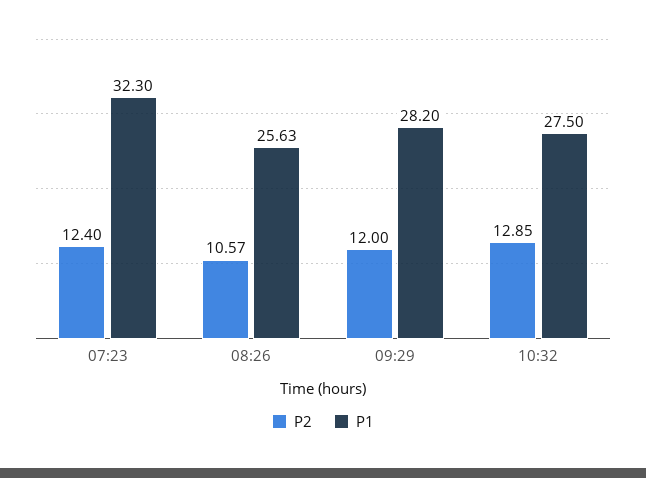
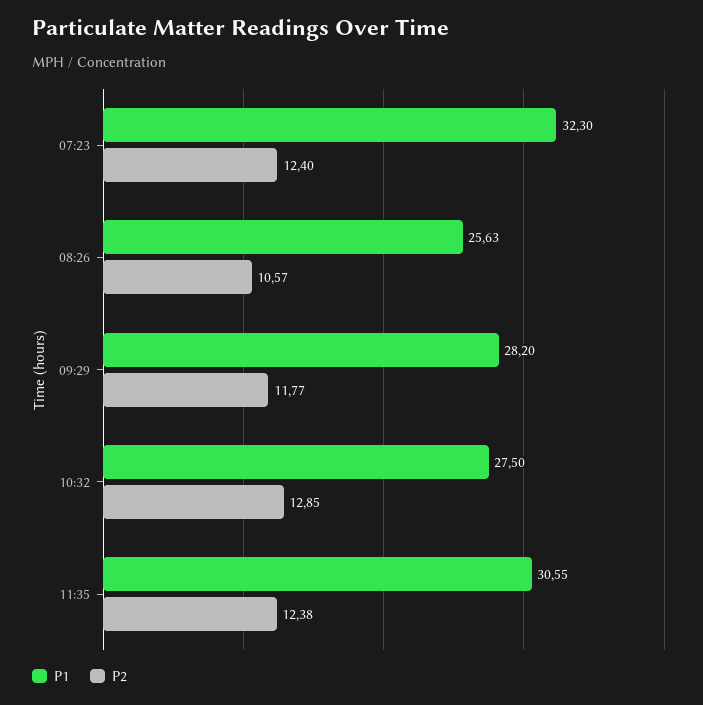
P2, 09:29: 12 -> 11.77
P1, 11:35: none -> 30.55
P2, 11:35: none -> 12.38

